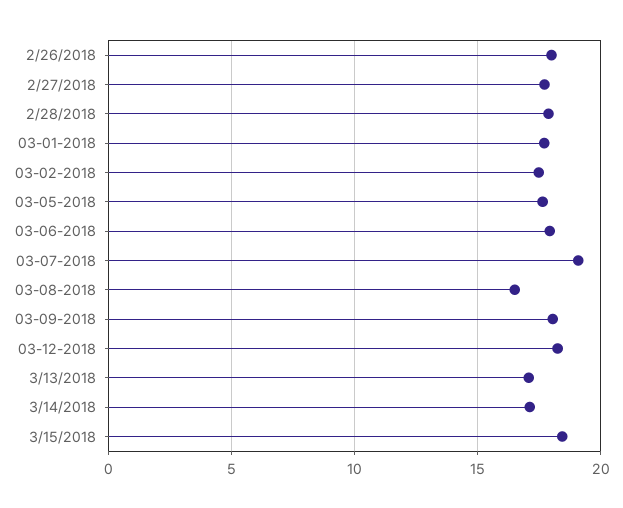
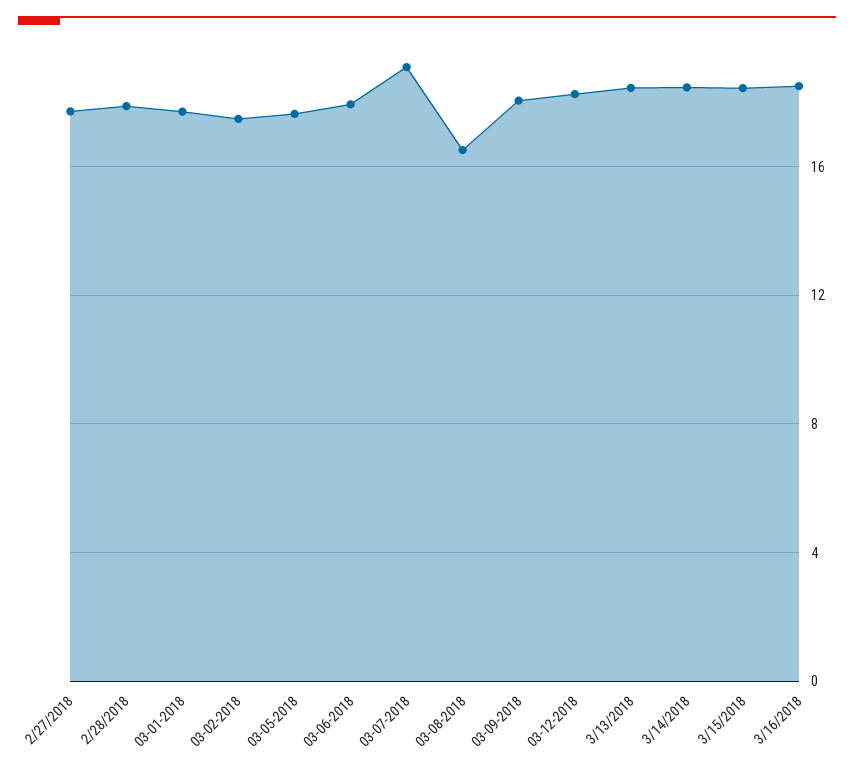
2/26/2018: 18 -> none
3/13/2018: 17 -> 18.5
3/14/2018: 17 -> 18.5
3/16/2018: none -> 18.5

